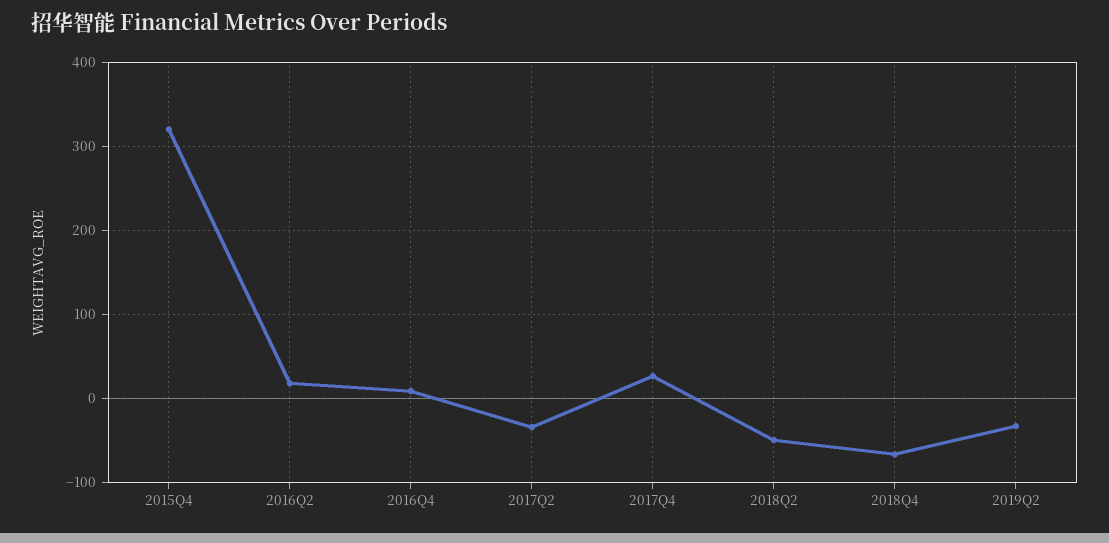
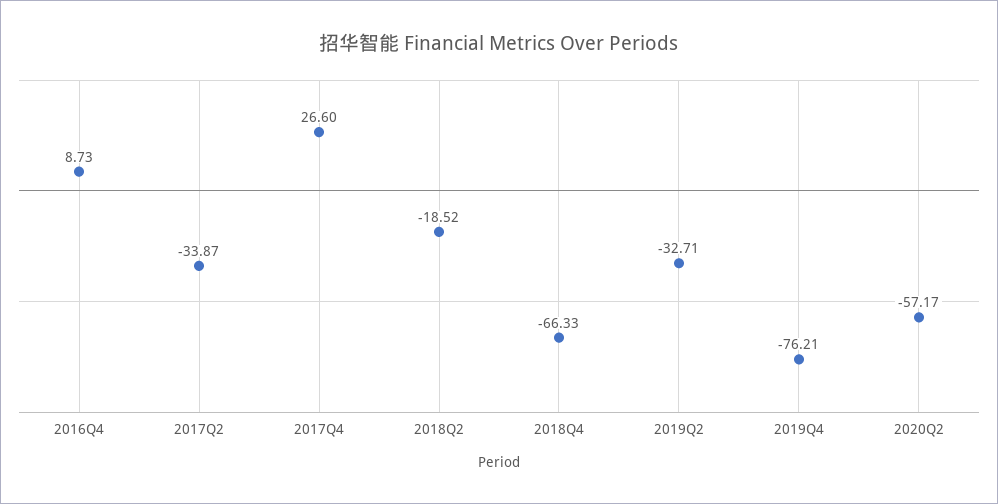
2015Q4: 320 -> none
2016Q2: 20 -> none
2018Q2: -50 -> -18.52
2019Q4: none -> -76.21
2020Q2: none -> -57.17

